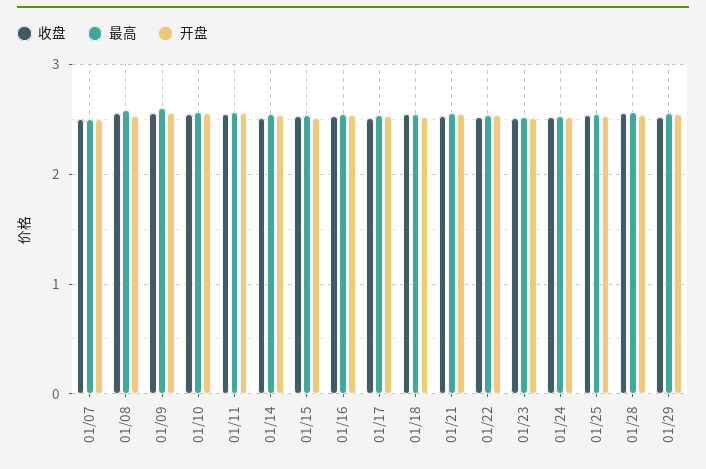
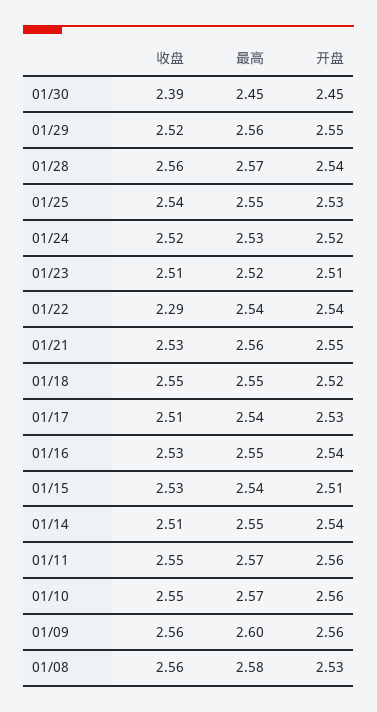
收盘, 01/07: 2.5 -> none
最高, 01/07: 2.5 -> none
开盘, 01/07: 2.5 -> none
收盘, 01/22: 2.5 -> 2.29
收盘, 01/30: none -> 2.39
最高, 01/30: none -> 2.45
开盘, 01/30: none -> 2.45

